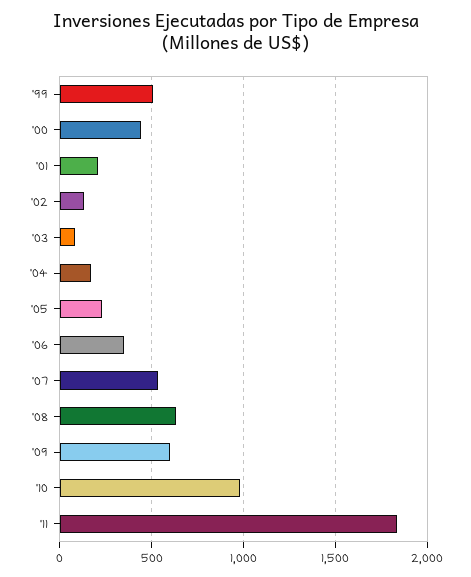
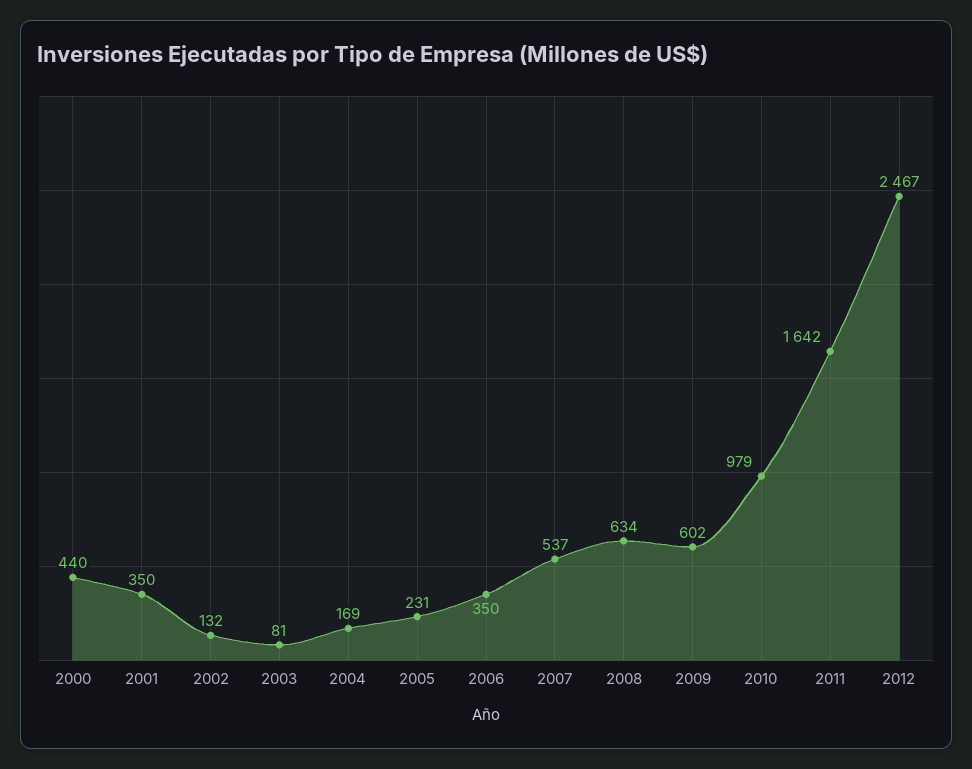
'99: 500 -> none
'01: 200 -> 350
'11: 1850 -> 1642
2012: none -> 2467

